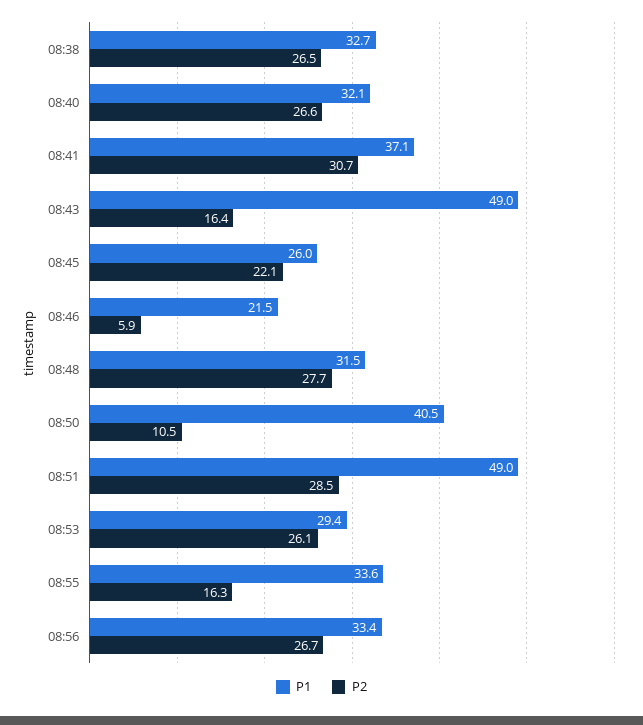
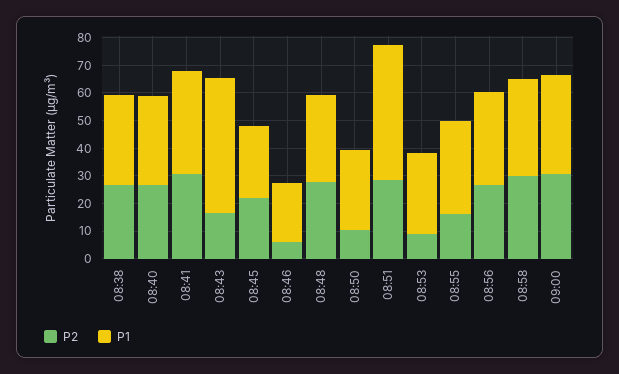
P1, 08:50: 40.5 -> 30
P2, 08:53: 26.1 -> 10
P2, 08:58: none -> 30
P1, 08:58: none -> 35
P2, 09:00: none -> 30
P1, 09:00: none -> 35

